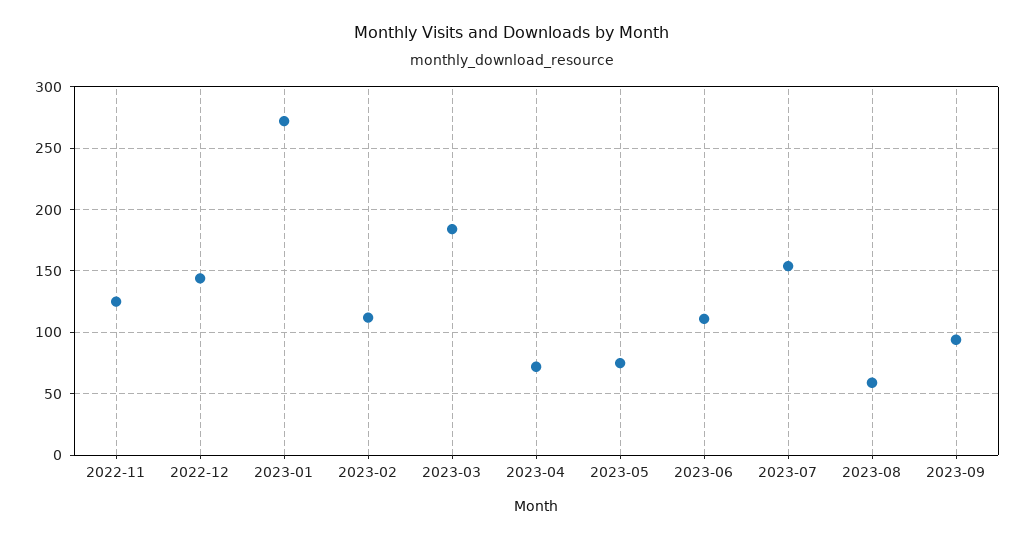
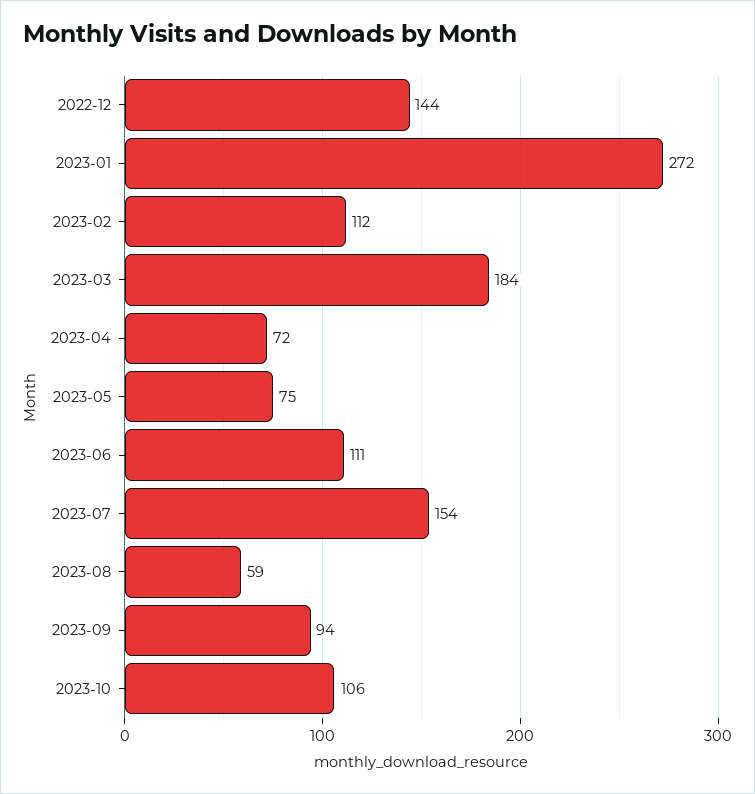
2022-11: 125 -> none
2023-10: none -> 106

